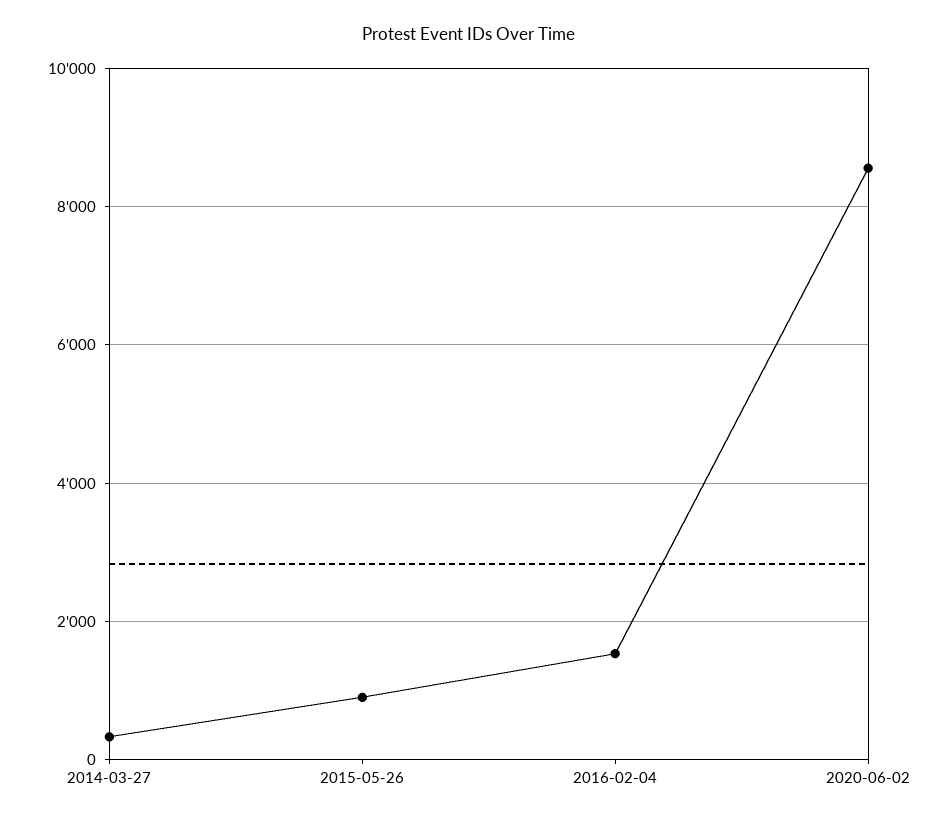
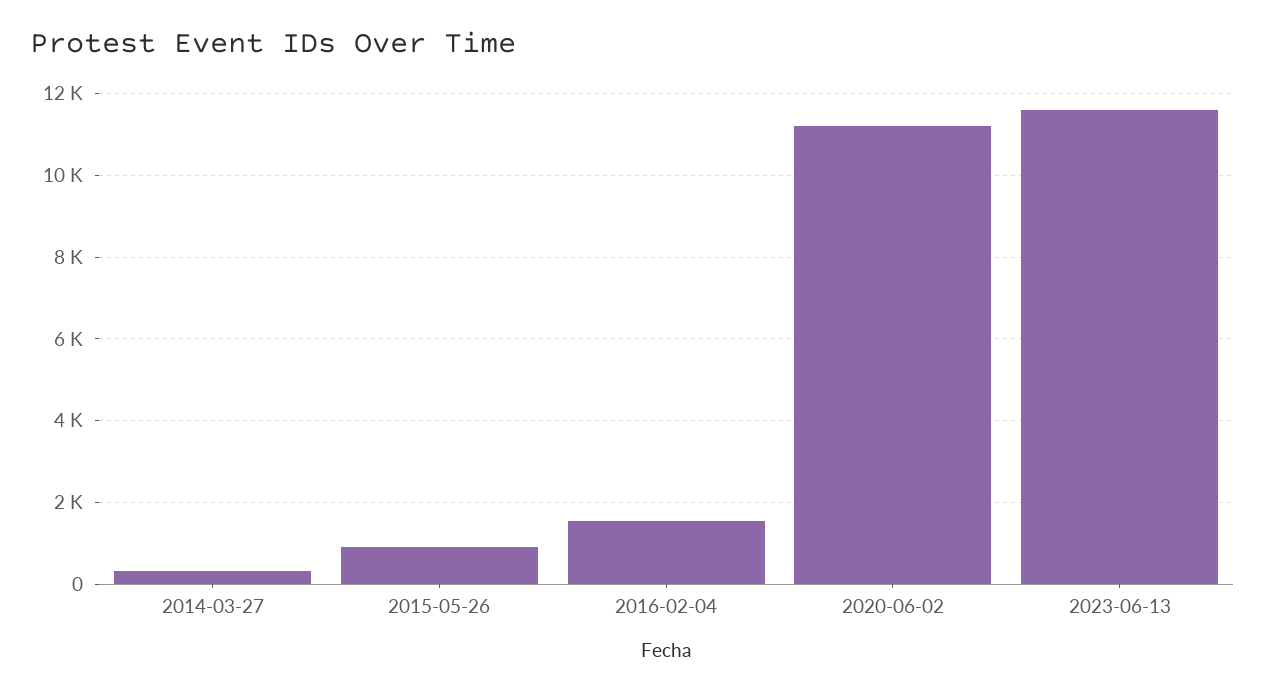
2020-06-02: 8600 -> 11200
2023-06-13: none -> 11600

